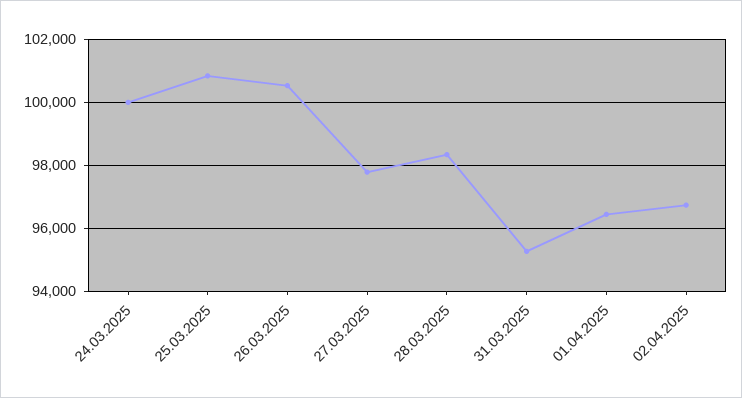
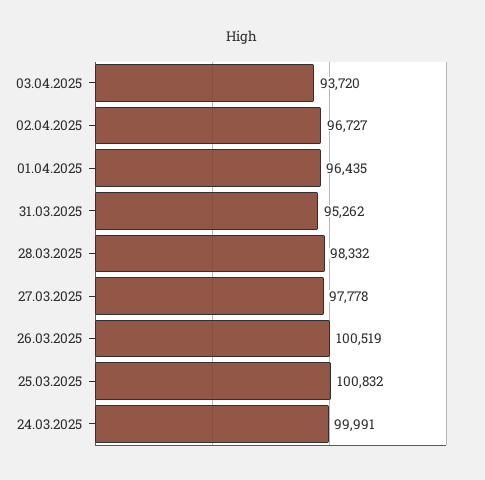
03.04.2025: none -> 93720

